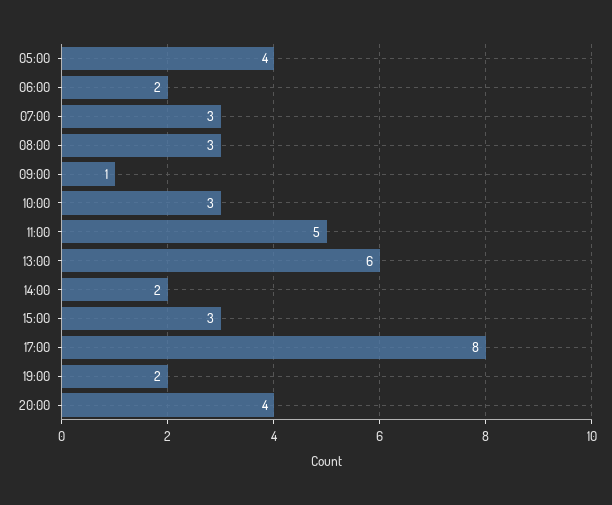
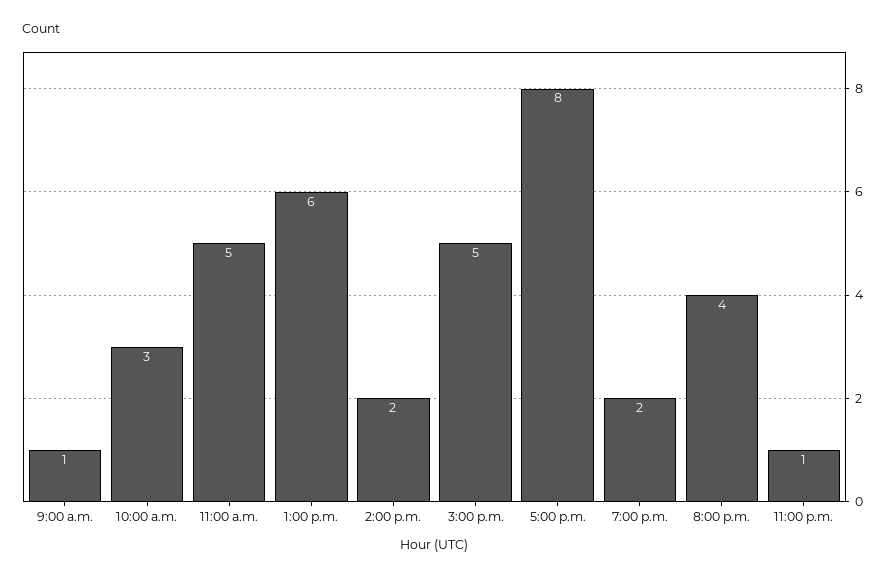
05:00: 4 -> none
06:00: 2 -> none
07:00: 3 -> none
08:00: 3 -> none
15:00: 3 -> 5
11:00 p.m.: none -> 1

